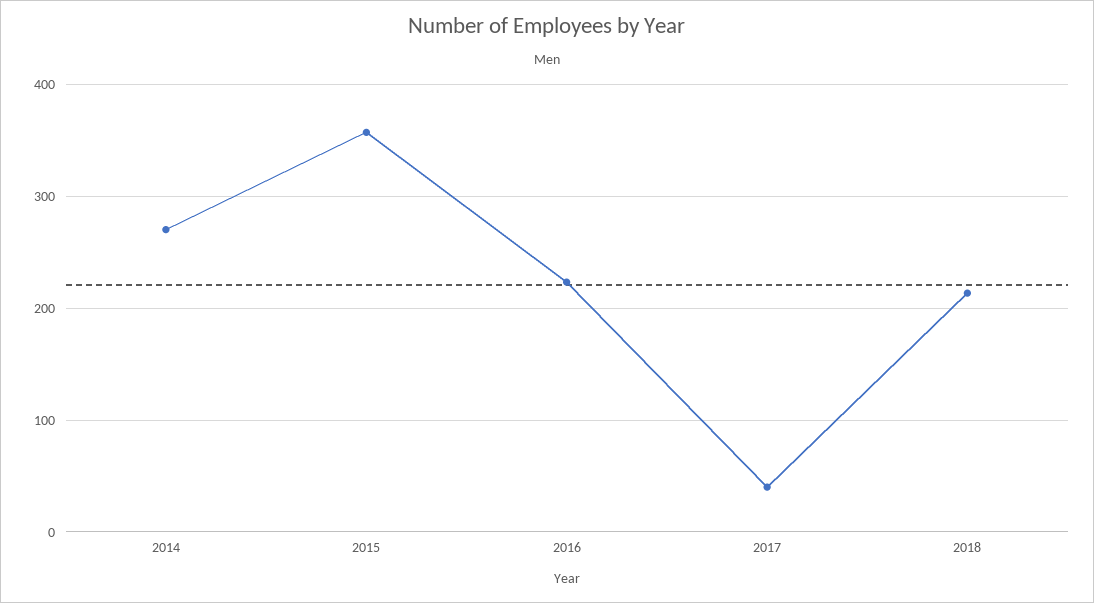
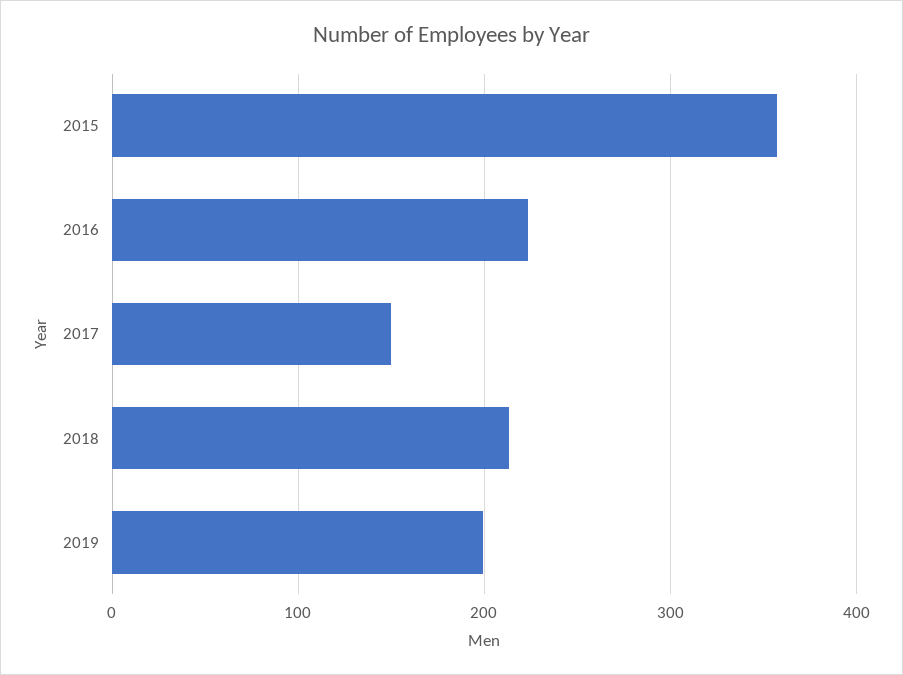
2014: 270 -> none
2017: 40 -> 150
2019: none -> 200

